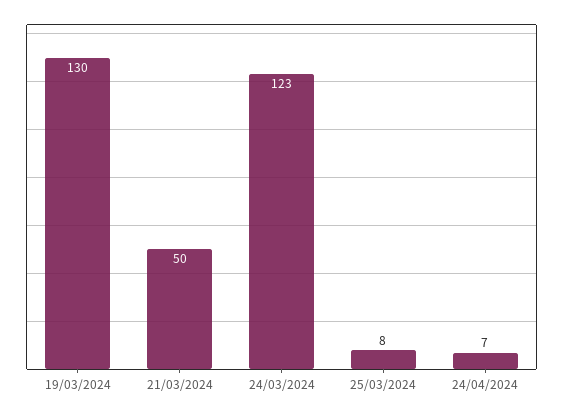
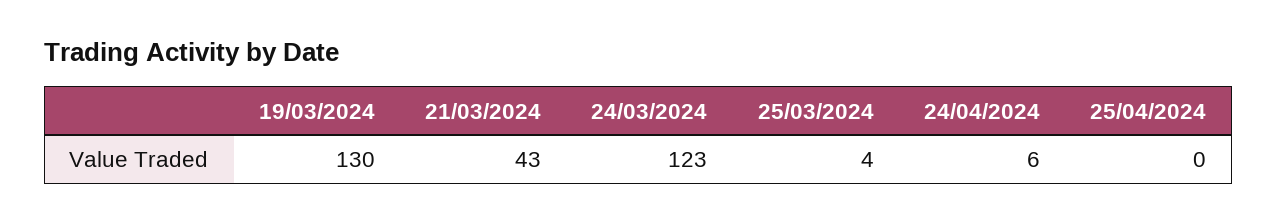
21/03/2024: 50 -> 43
25/03/2024: 8 -> 4
24/04/2024: 7 -> 6
25/04/2024: none -> 0

